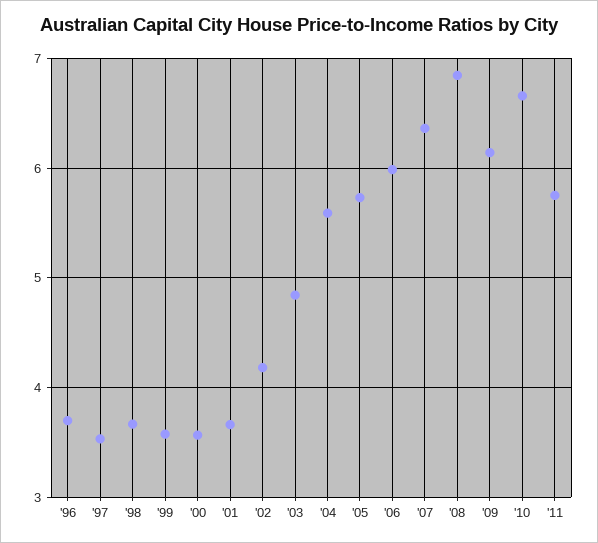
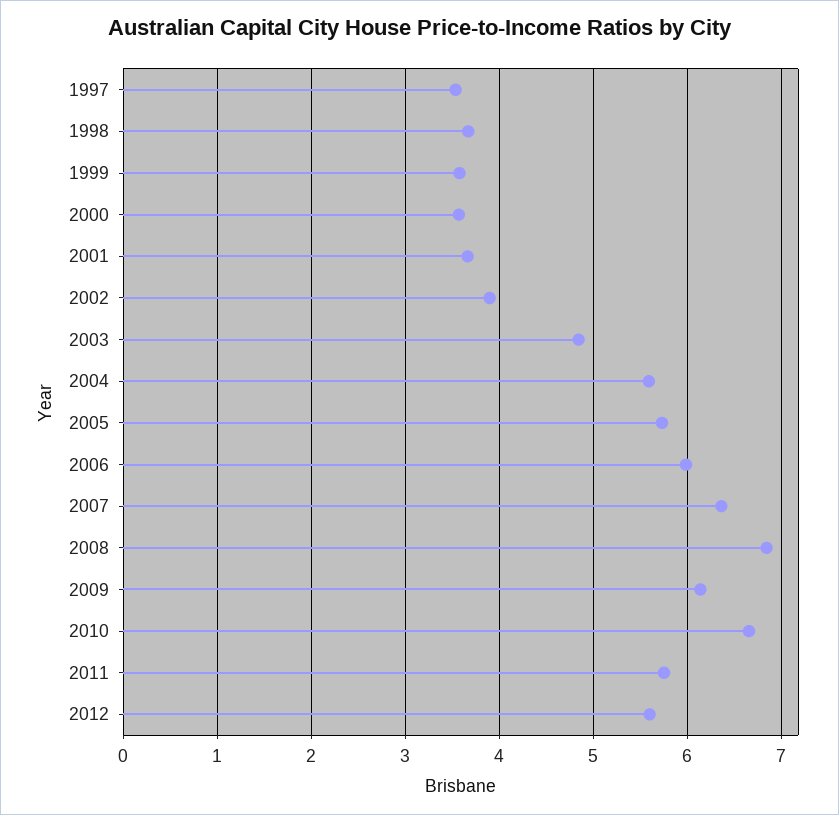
'96: 3.7 -> none
'02: 4.2 -> 3.9
2012: none -> 5.6

